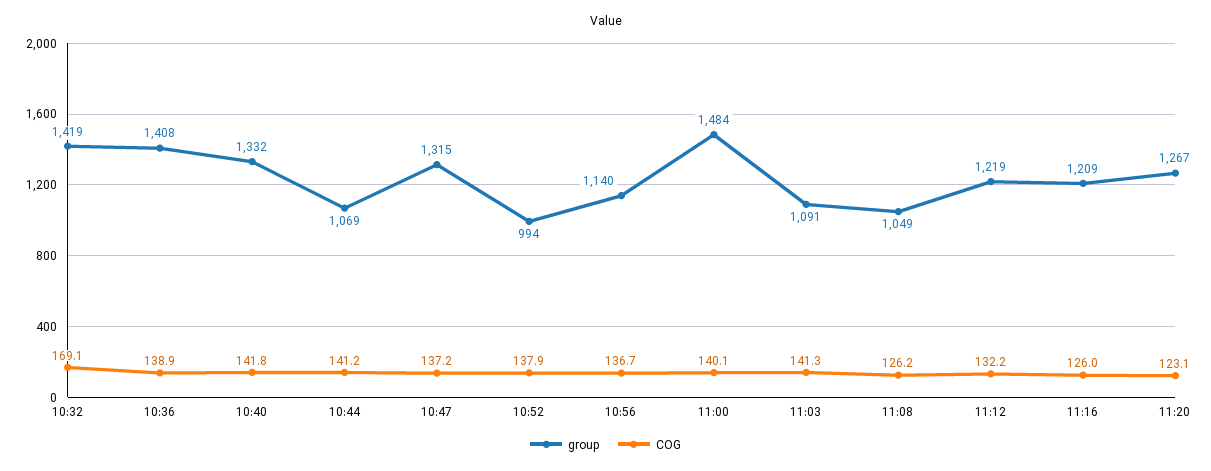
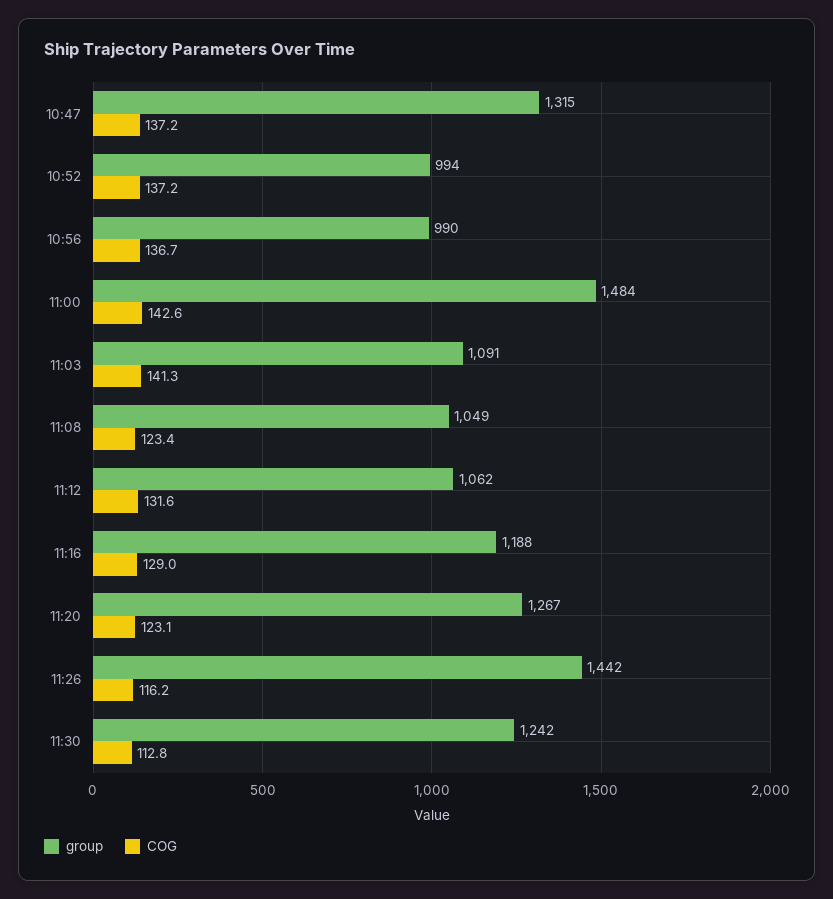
group, 10:32: 1419 -> none
COG, 10:32: 169.1 -> none
group, 10:36: 1408 -> none
COG, 10:36: 138.9 -> none
group, 10:40: 1332 -> none
COG, 10:40: 141.8 -> none
group, 10:44: 1069 -> none
COG, 10:44: 141.2 -> none
COG, 10:52: 137.9 -> 137.2
group, 10:56: 1140 -> 990
COG, 11:00: 140.1 -> 142.6
COG, 11:08: 126.2 -> 123.4
group, 11:12: 1219 -> 1062
COG, 11:12: 132.2 -> 131.6
group, 11:16: 1209 -> 1188
COG, 11:16: 126 -> 129
group, 11:26: none -> 1442
COG, 11:26: none -> 116.2
group, 11:30: none -> 1242
COG, 11:30: none -> 112.8

